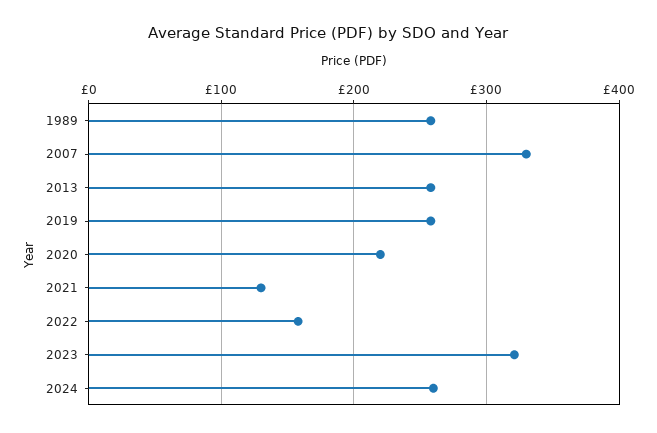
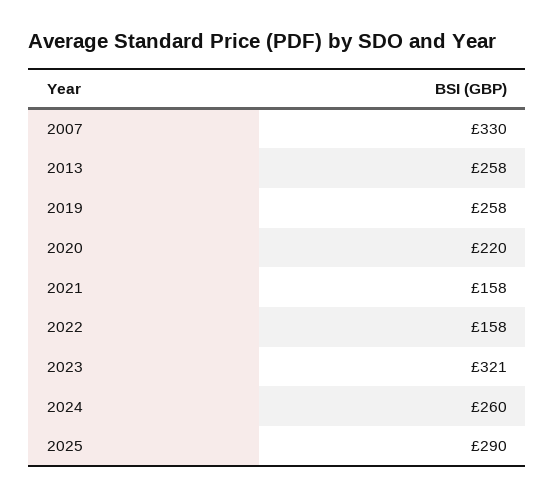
1989: 260 -> none
2021: 130 -> 158
2025: none -> 290

